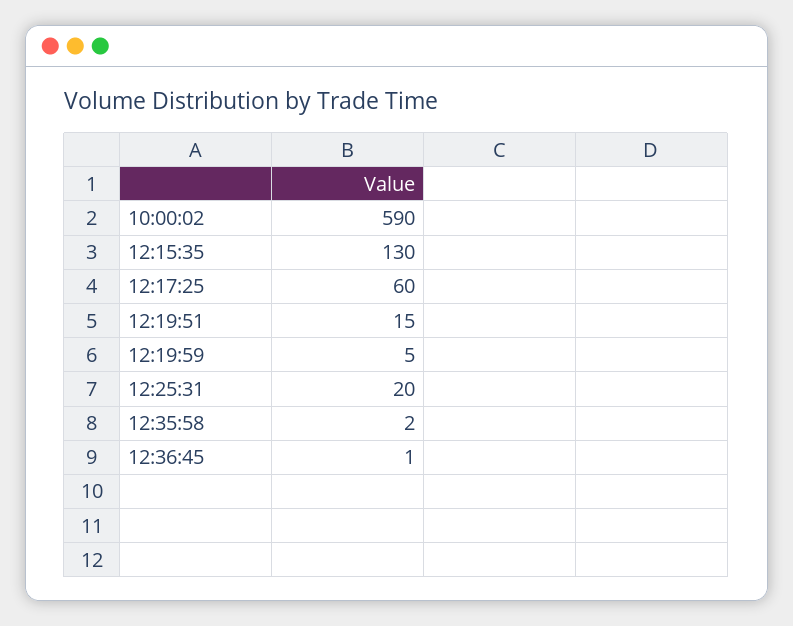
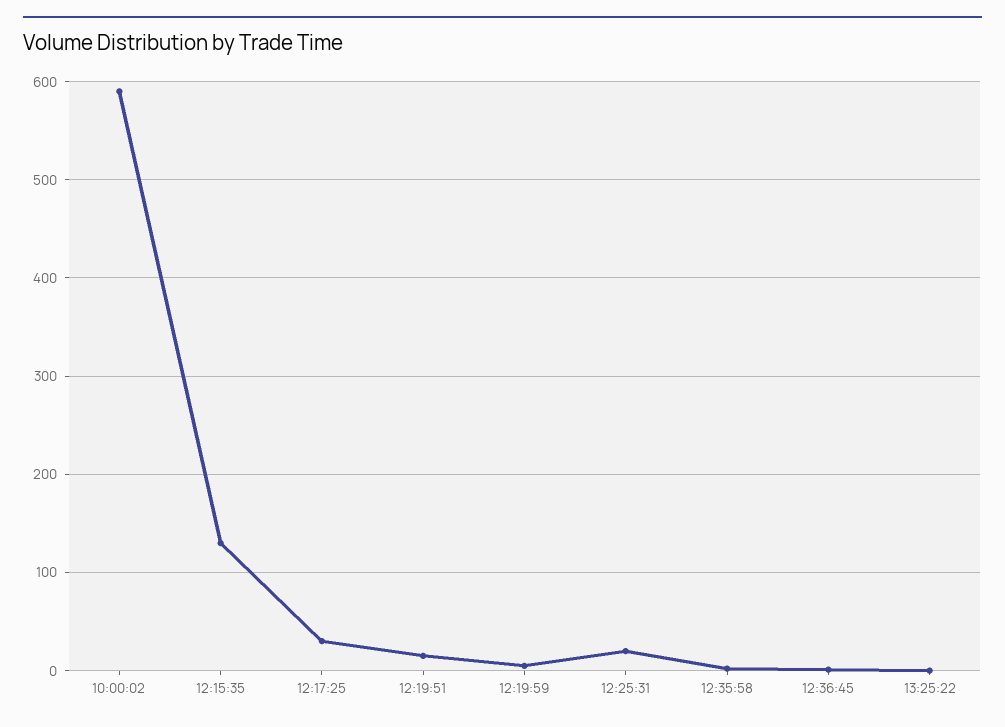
12:17:25: 60 -> 30
13:25:22: none -> 0

